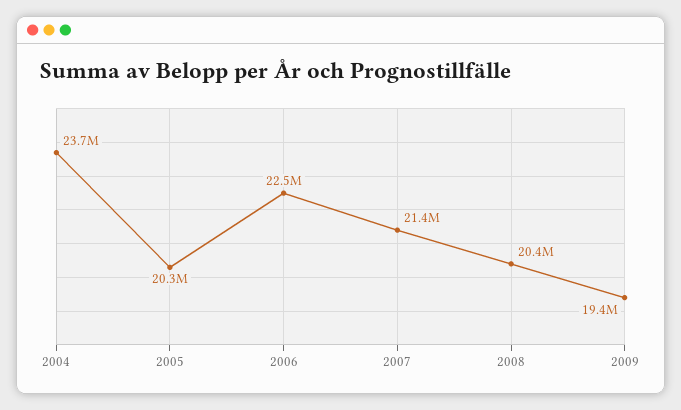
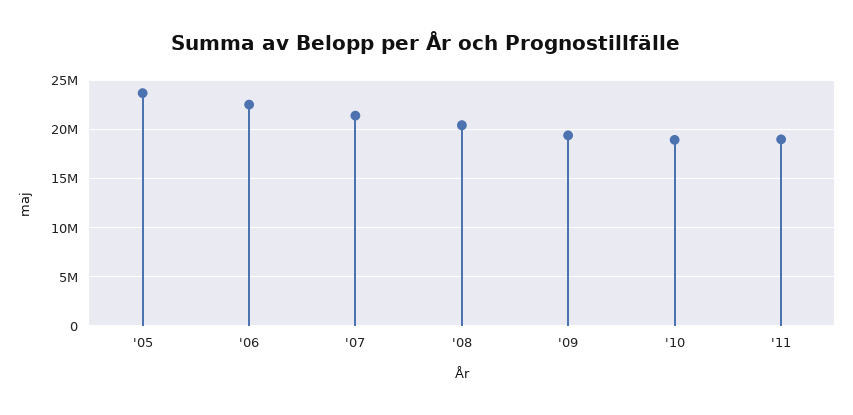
2004: 23700000 -> none
2005: 20300000 -> 24000000
'10: none -> 19000000
'11: none -> 19000000

